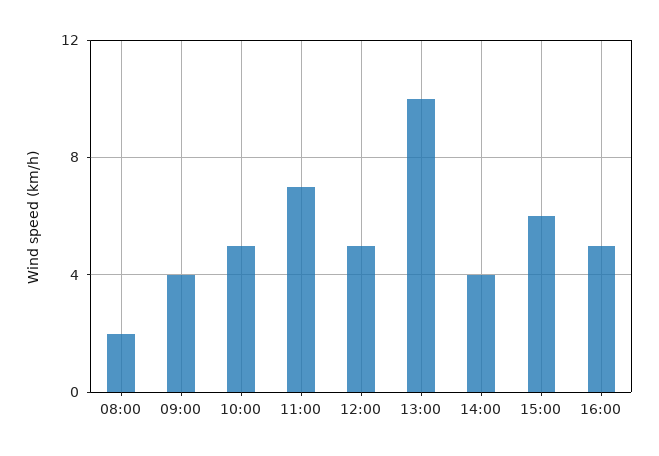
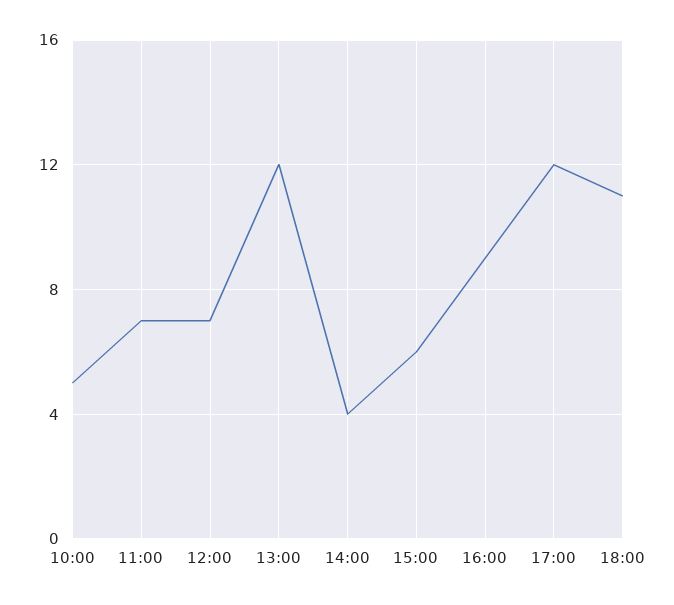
08:00: 2 -> none
09:00: 4 -> none
12:00: 5 -> 7
13:00: 10 -> 12
16:00: 5 -> 9
17:00: none -> 12
18:00: none -> 11

